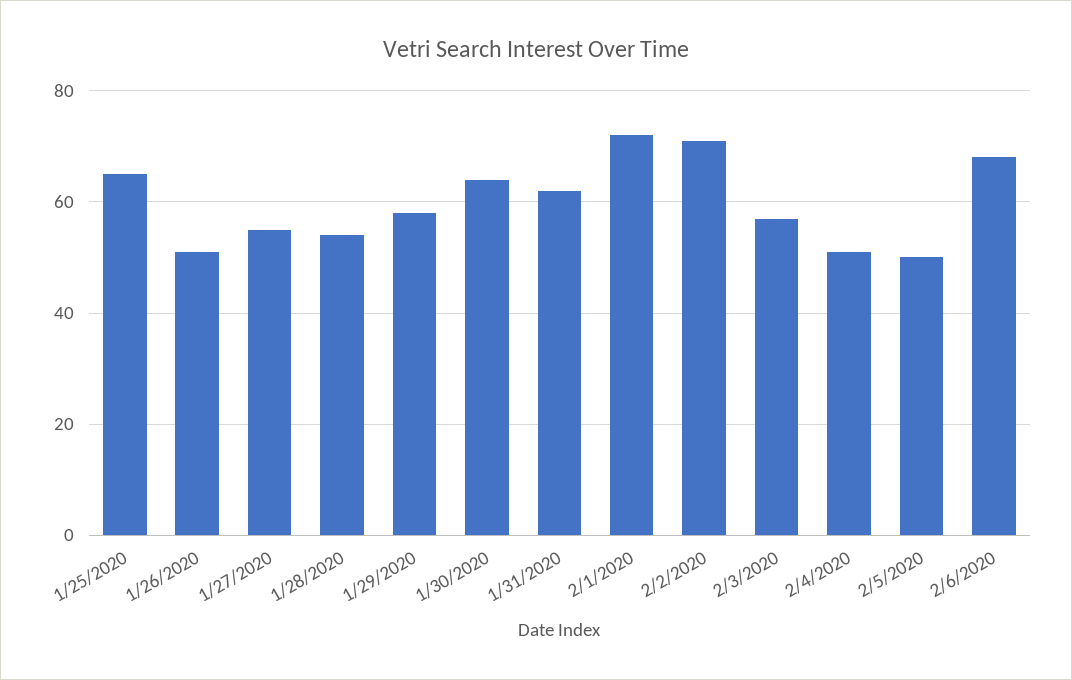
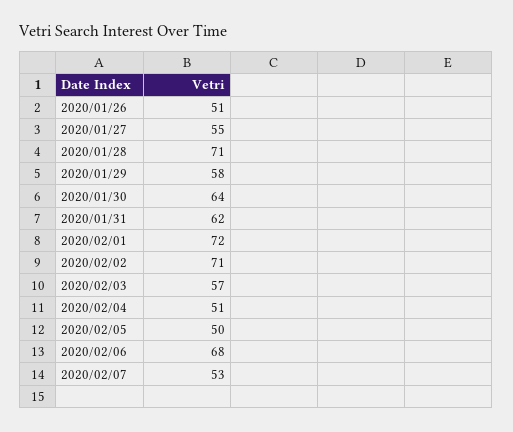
1/25/2020: 65 -> none
1/28/2020: 55 -> 71
2020/02/07: none -> 53

